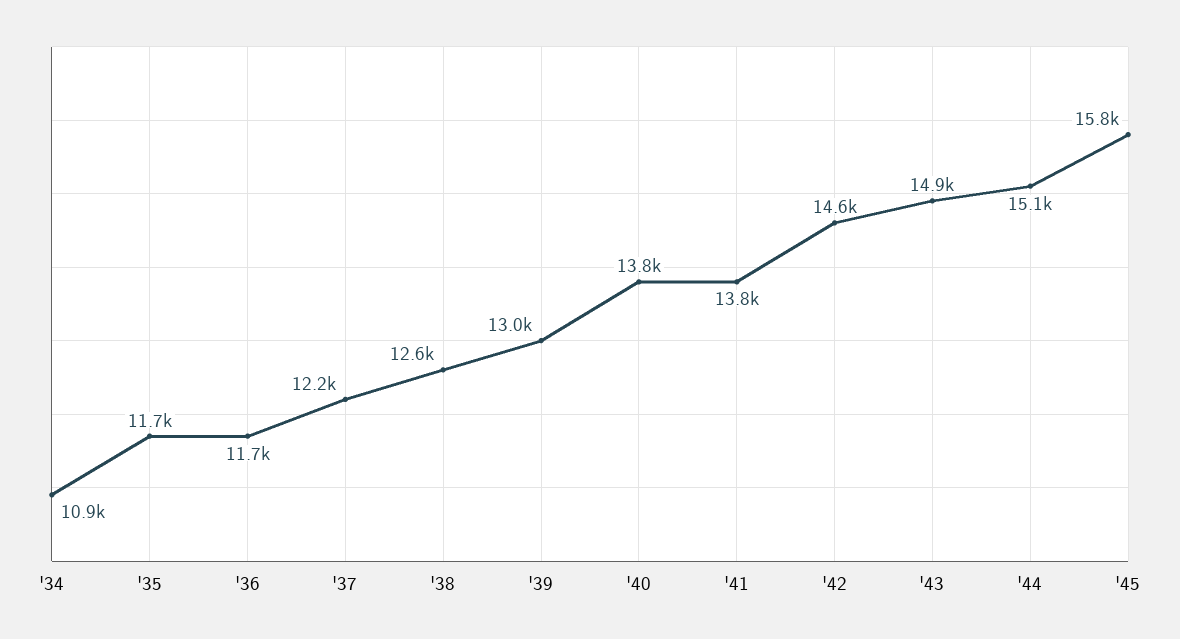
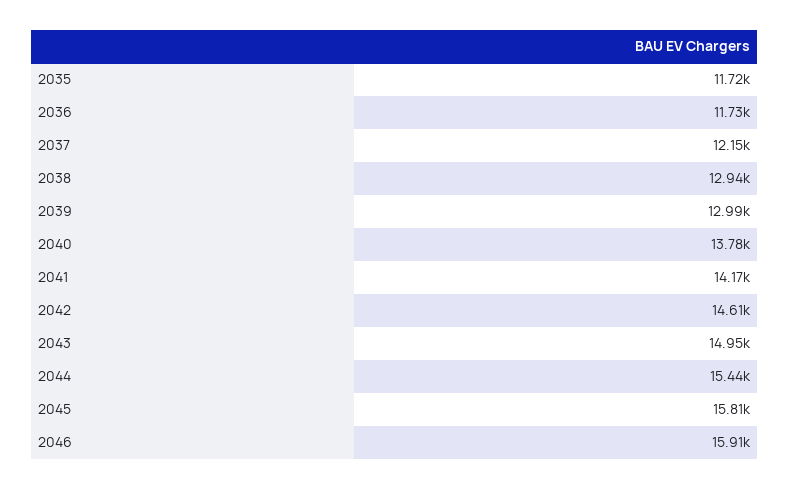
'34: 10900 -> none
'38: 12600 -> 12940
'41: 13800 -> 14170
'44: 15100 -> 15440
2046: none -> 15910

